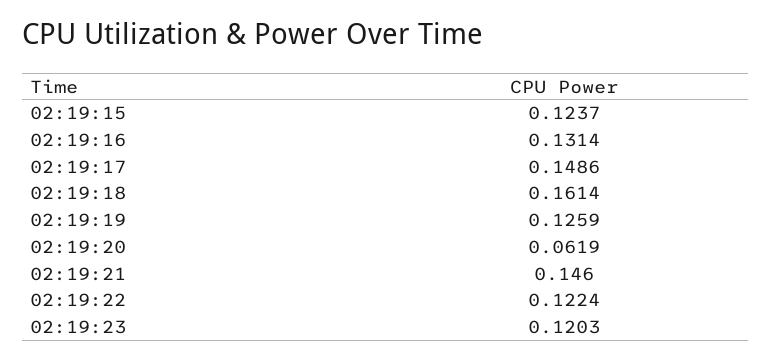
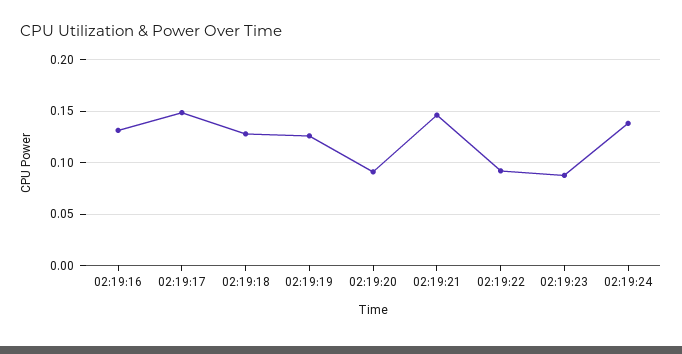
02:19:15: 0.1237 -> none
02:19:18: 0.1614 -> 0.13
02:19:20: 0.0619 -> 0.09
02:19:22: 0.1224 -> 0.09
02:19:23: 0.1203 -> 0.09
02:19:24: none -> 0.14

